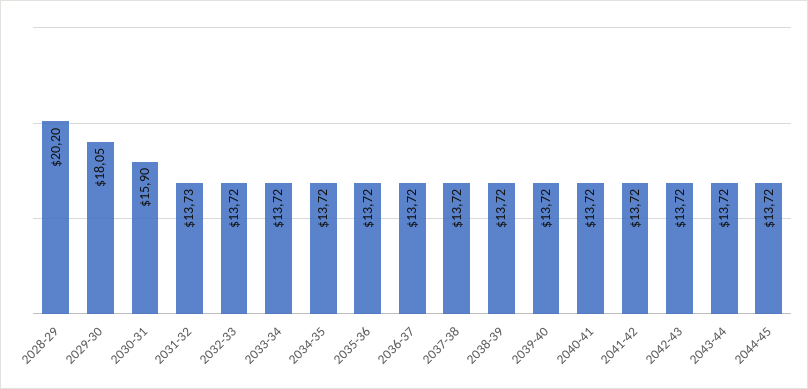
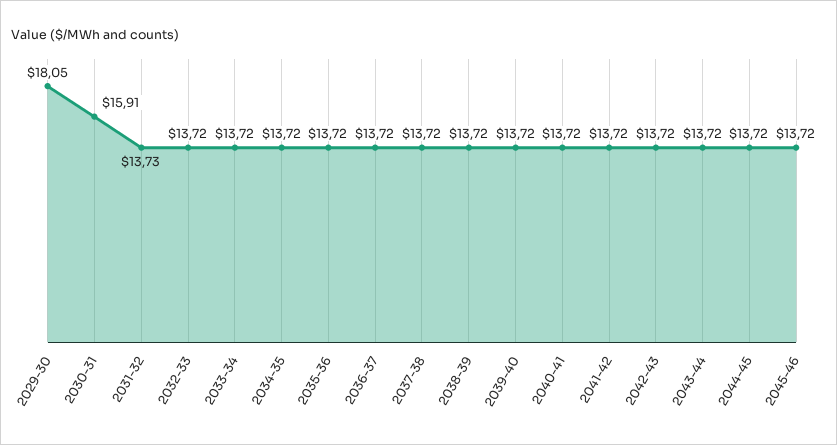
2028-29: 20.2 -> none
2030-31: 15.9 -> 15.91
2045-46: none -> 13.72

